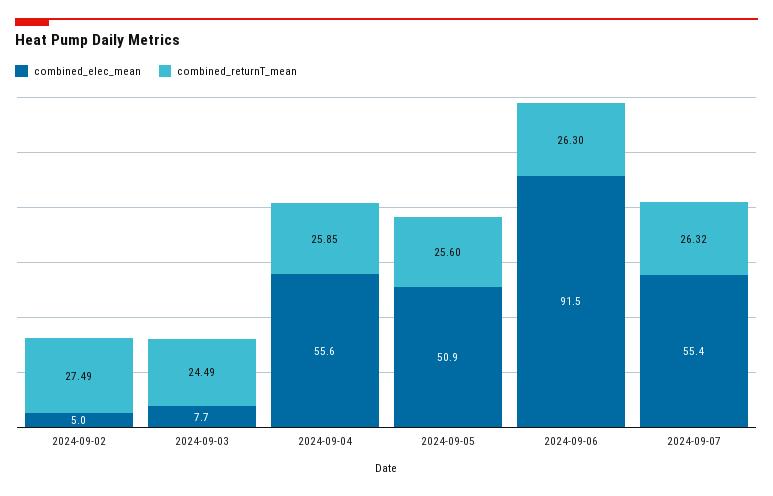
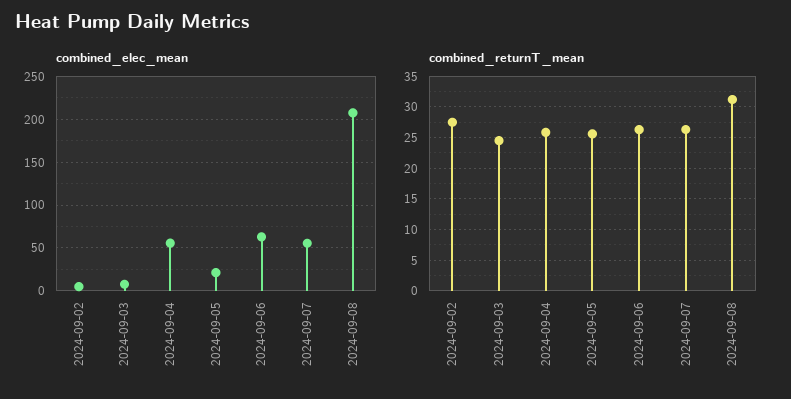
combined_elec_mean, 2024-09-05: 50.9 -> 20
combined_elec_mean, 2024-09-06: 91.5 -> 60
combined_elec_mean, 2024-09-08: none -> 210
combined_returnT_mean, 2024-09-08: none -> 31

